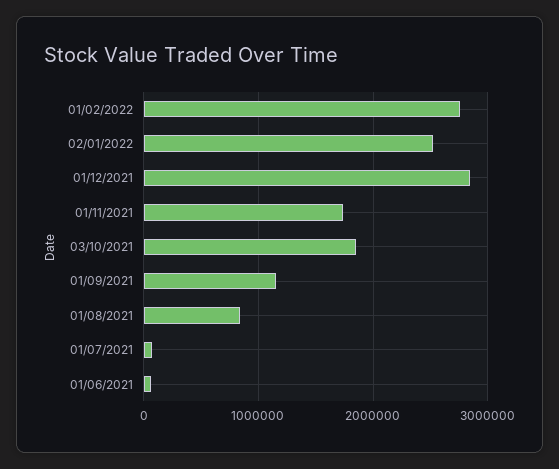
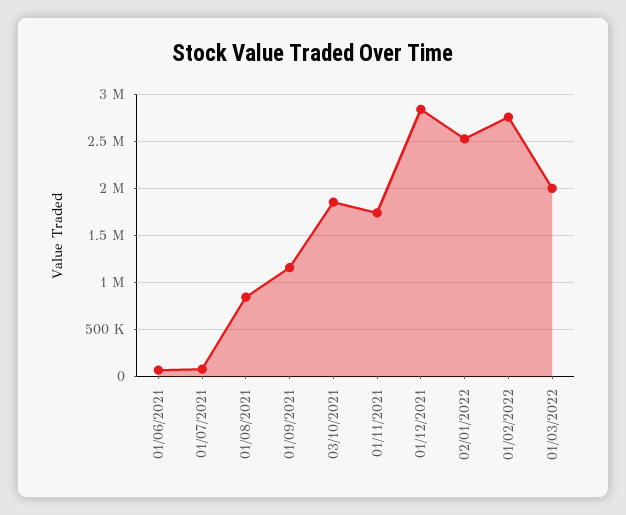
01/03/2022: none -> 2000000

